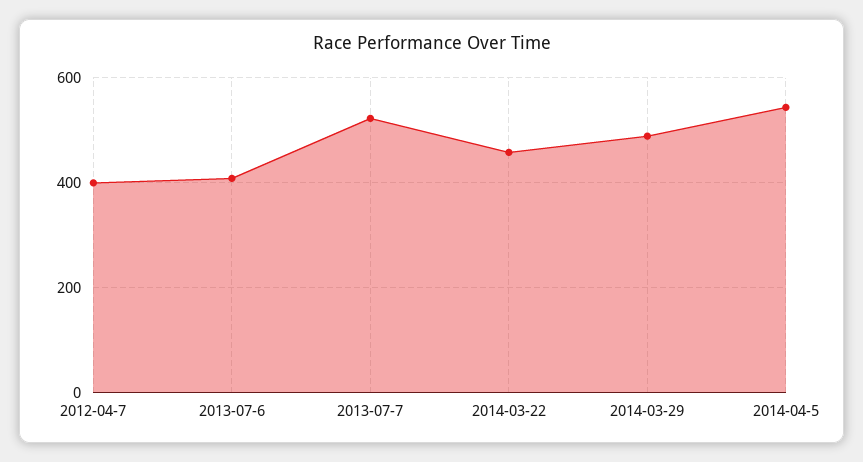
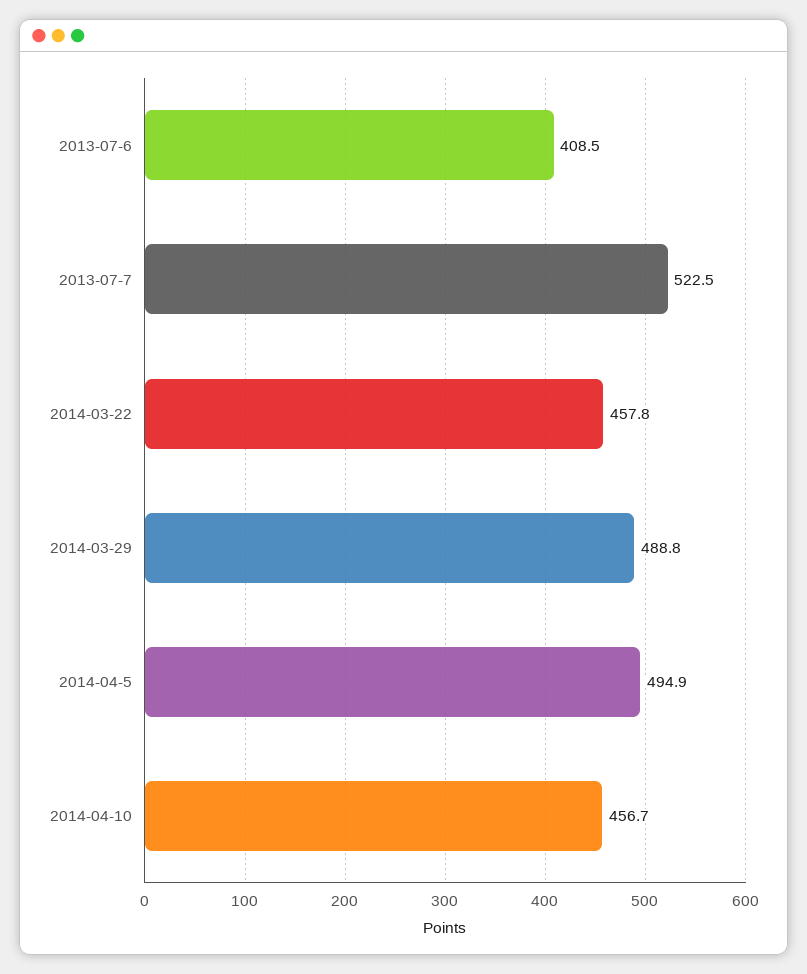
2012-04-7: 400 -> none
2014-04-5: 540 -> 494.9
2014-04-10: none -> 456.7

